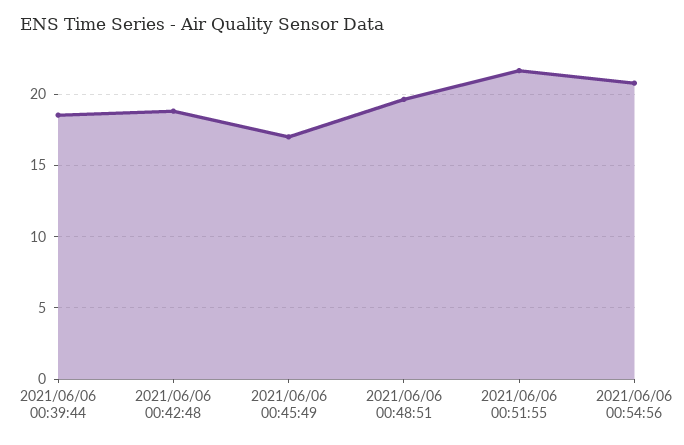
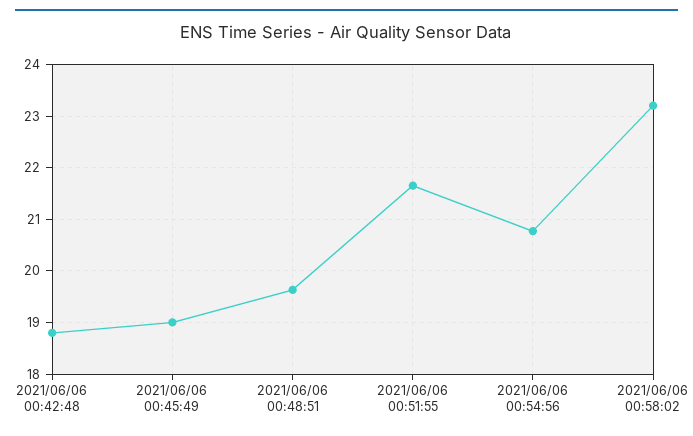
2021/06/06 00:39:44: 18.5 -> none
2021/06/06 00:45:49: 17 -> 19
2021/06/06 00:58:02: none -> 23.2

